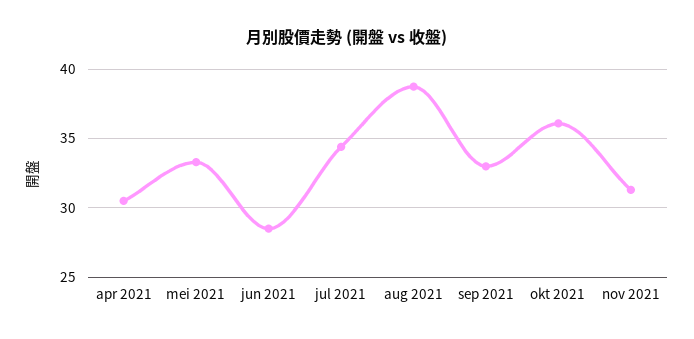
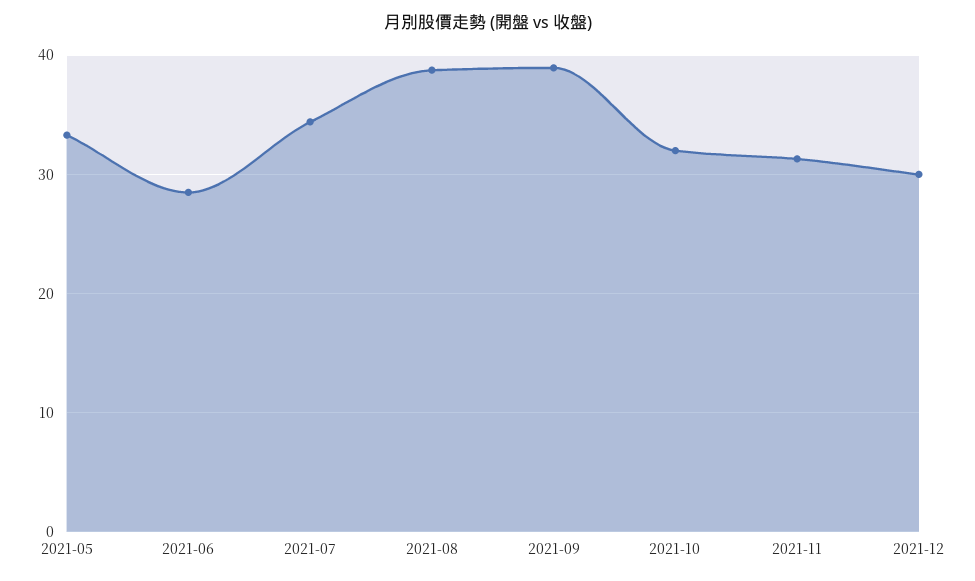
apr 2021: 30.5 -> none
sep 2021: 33 -> 39
okt 2021: 36 -> 32
2021-12: none -> 30

